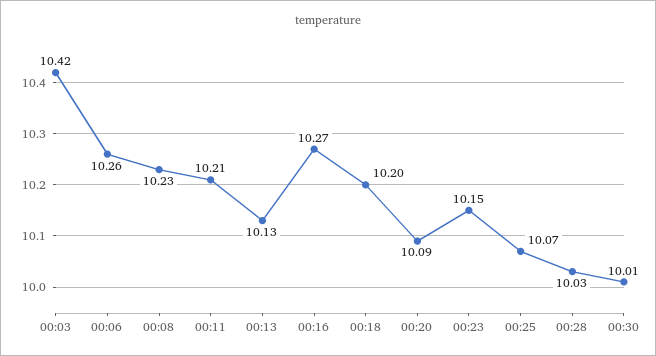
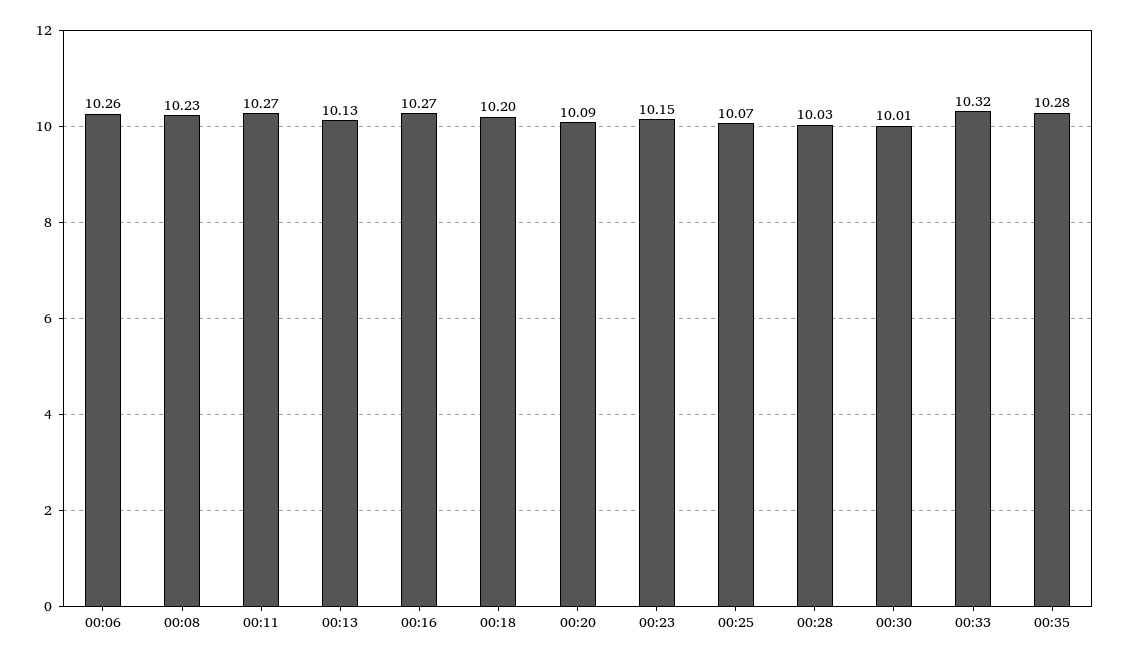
00:03: 10.42 -> none
00:11: 10.21 -> 10.27
00:33: none -> 10.32
00:35: none -> 10.28

